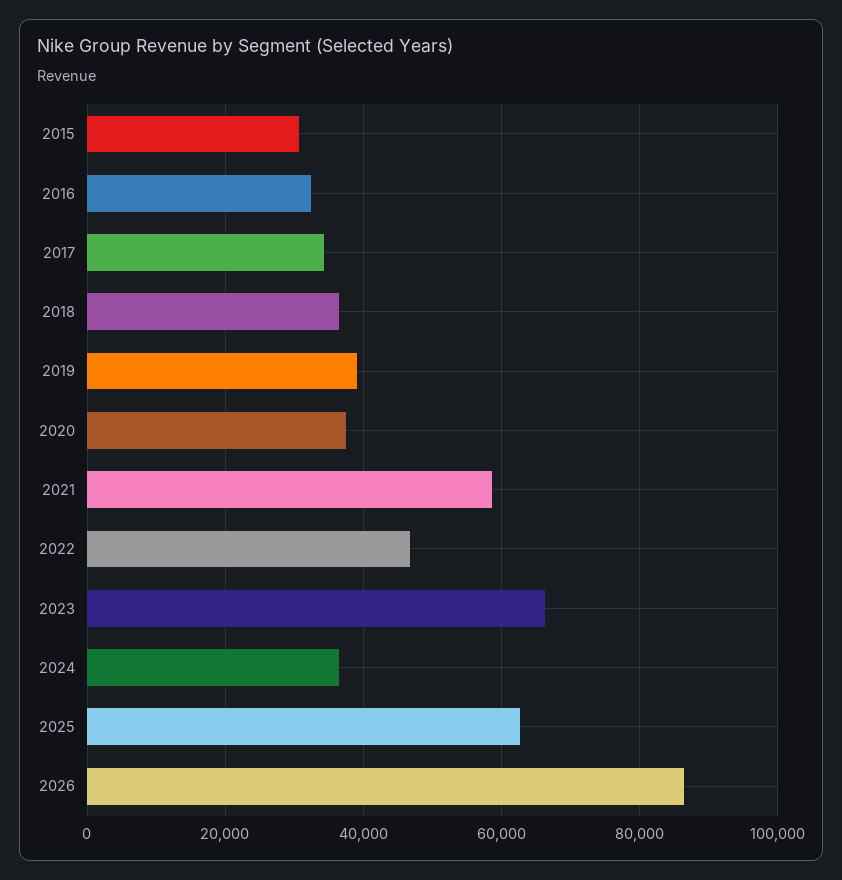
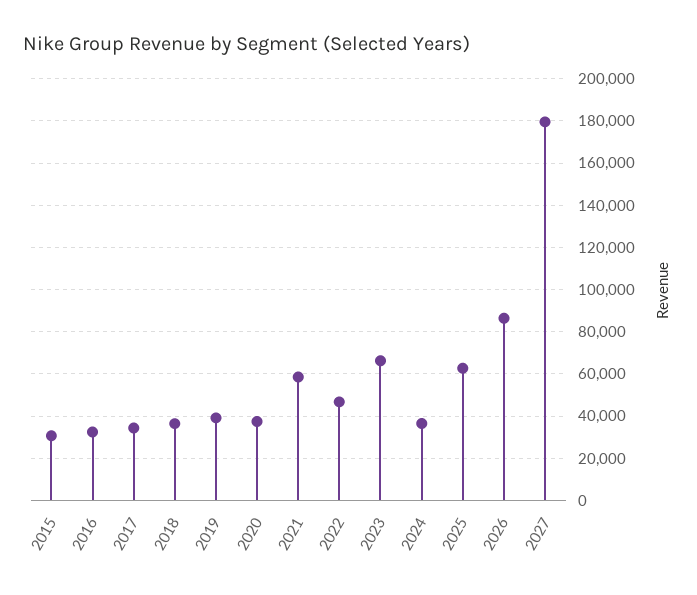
2027: none -> 180000

